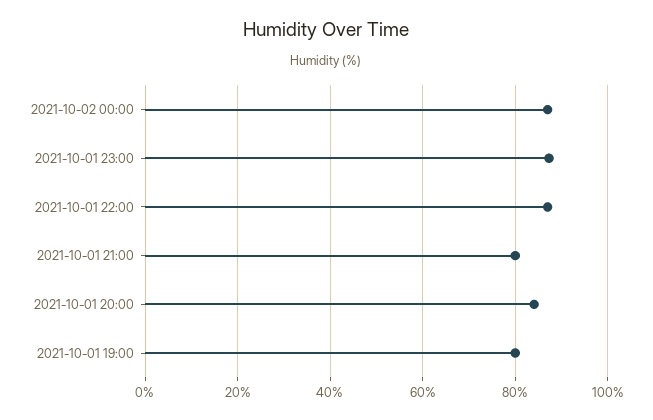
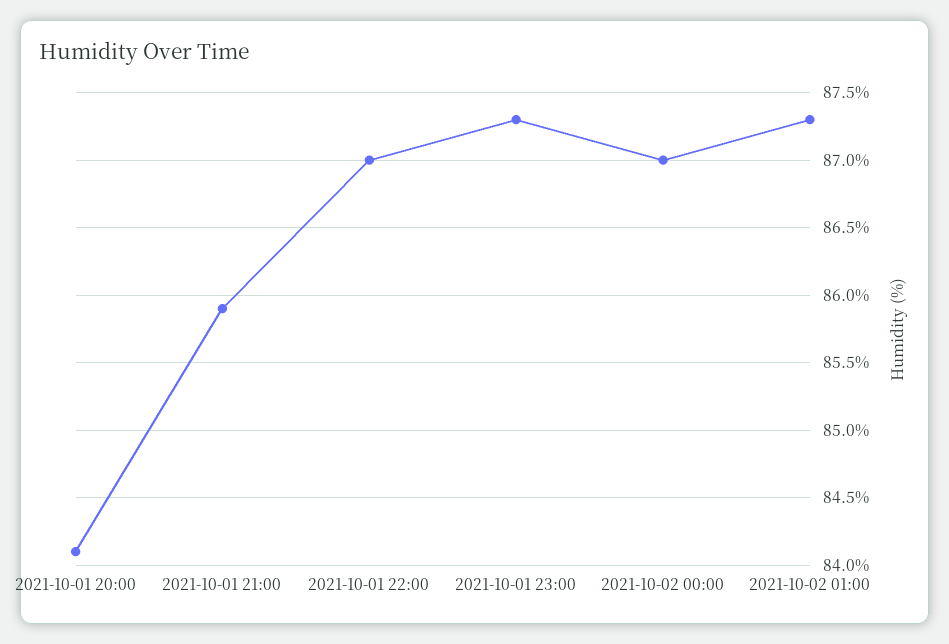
2021-10-01 21:00: 80 -> 85.9
2021-10-01 19:00: 80 -> none
2021-10-02 01:00: none -> 87.3

